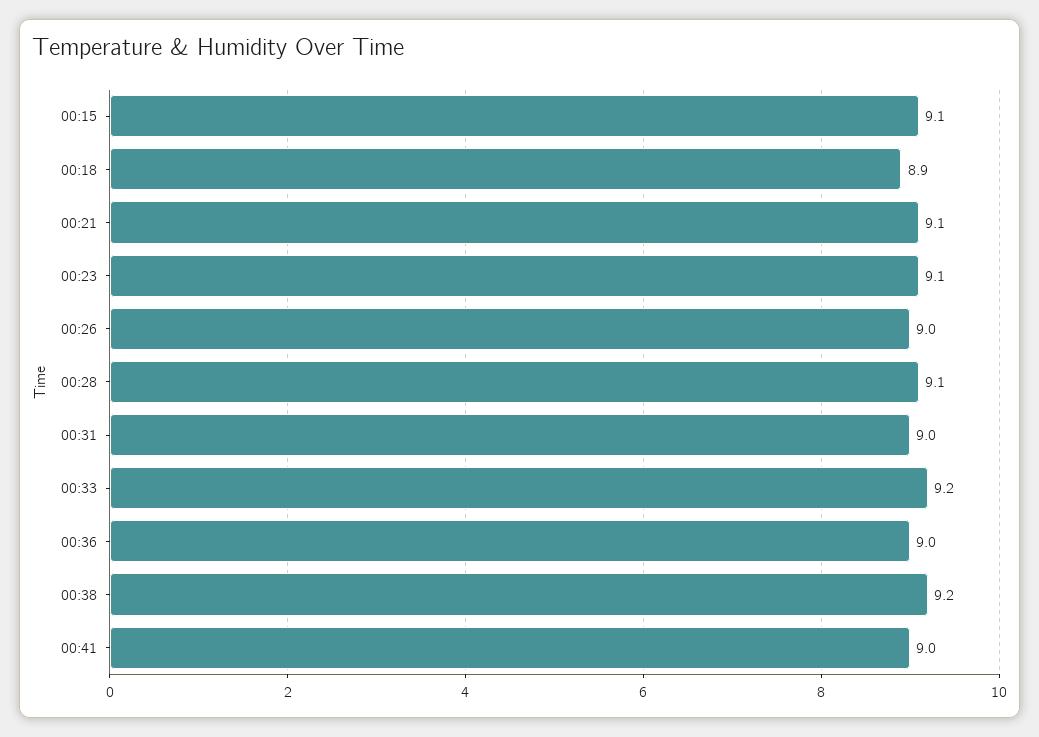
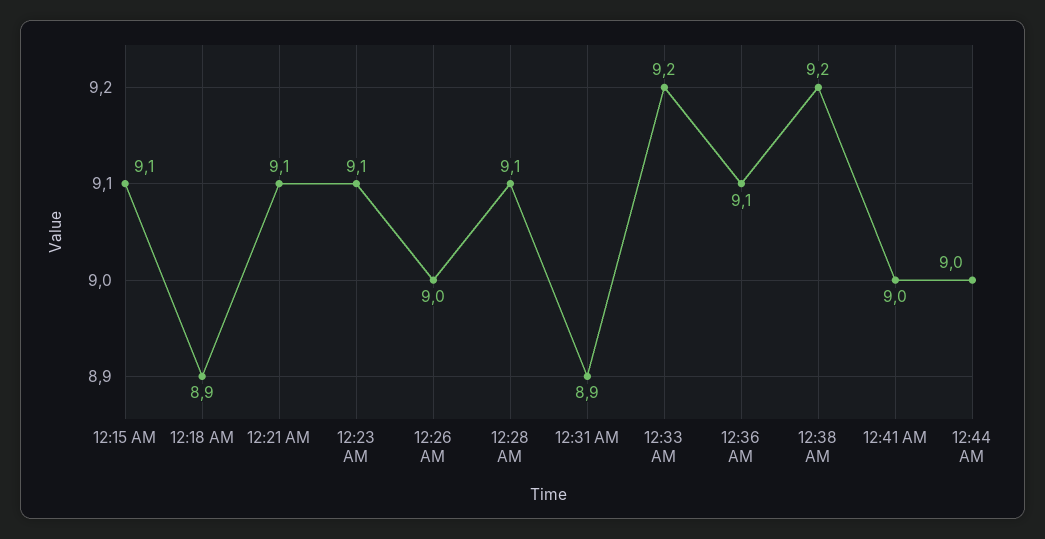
00:31: 9 -> 8.9
00:36: 9 -> 9.1
12:44 AM: none -> 9

